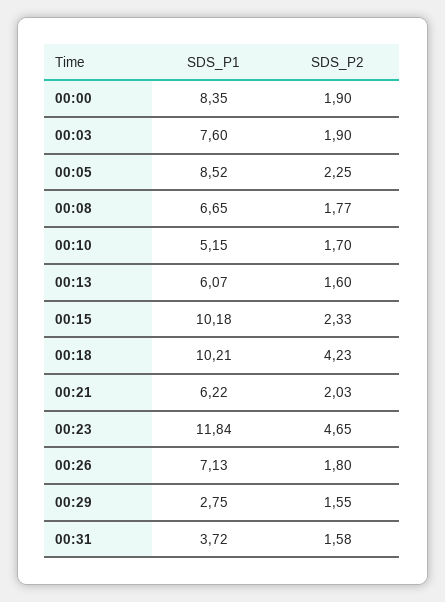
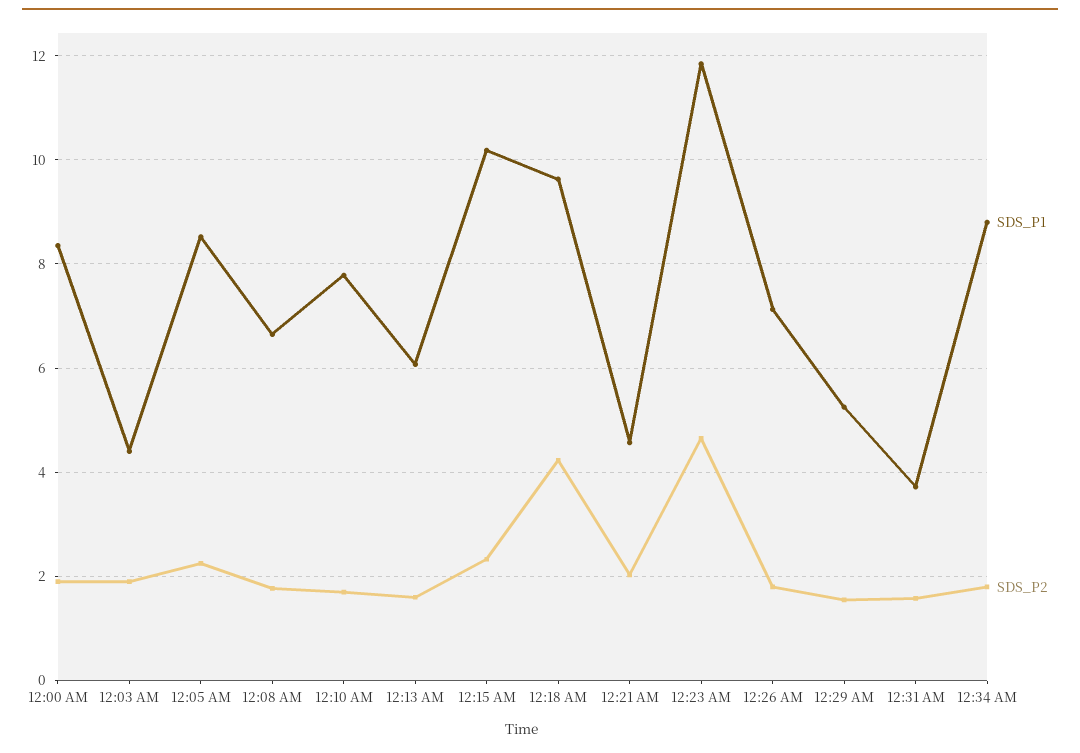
SDS_P1, 00:03: 7.6 -> 4.4
SDS_P1, 00:10: 5.15 -> 7.8
SDS_P1, 00:18: 10.21 -> 9.6
SDS_P1, 00:21: 6.22 -> 4.6
SDS_P1, 00:29: 2.75 -> 5.2
SDS_P1, 12:34 AM: none -> 8.8
SDS_P2, 12:34 AM: none -> 1.8

